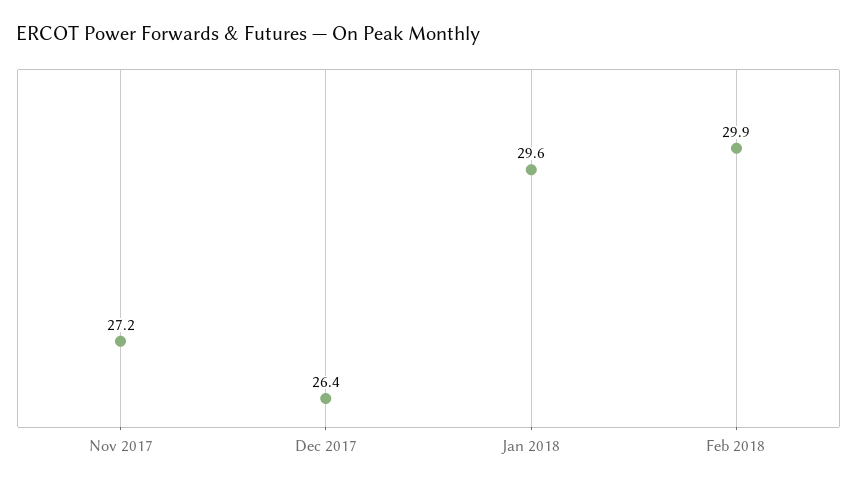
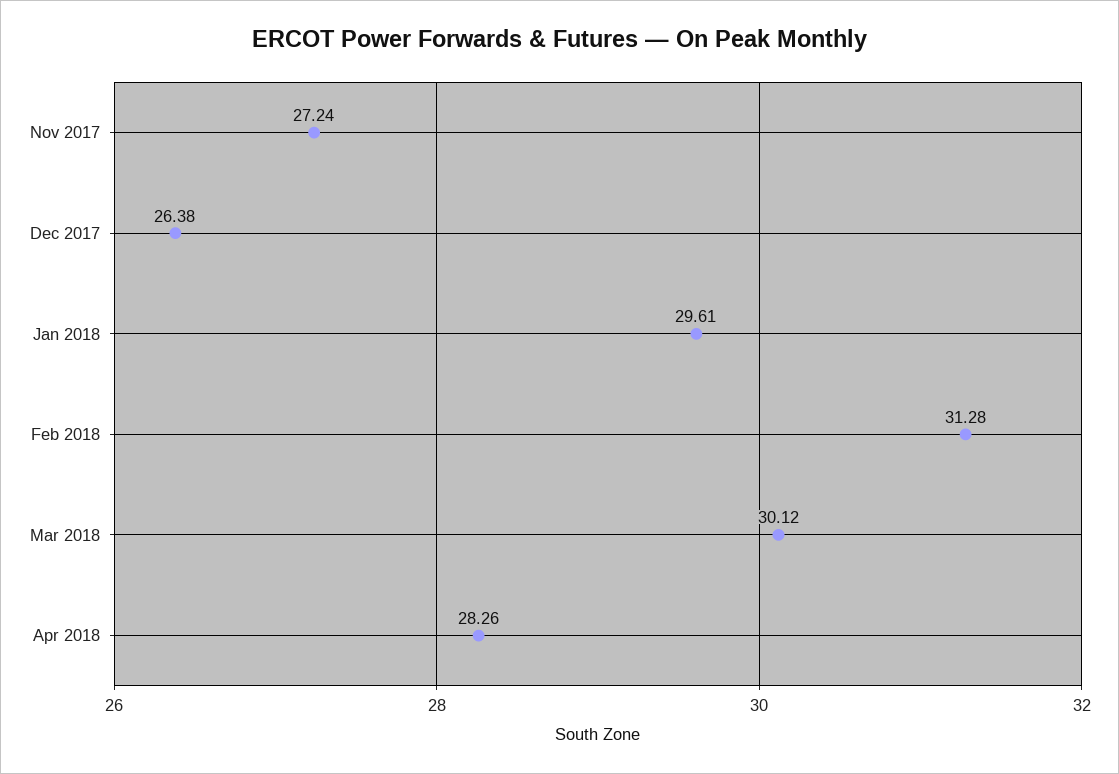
Feb 2018: 29.9 -> 31.28
Mar 2018: none -> 30.12
Apr 2018: none -> 28.26

